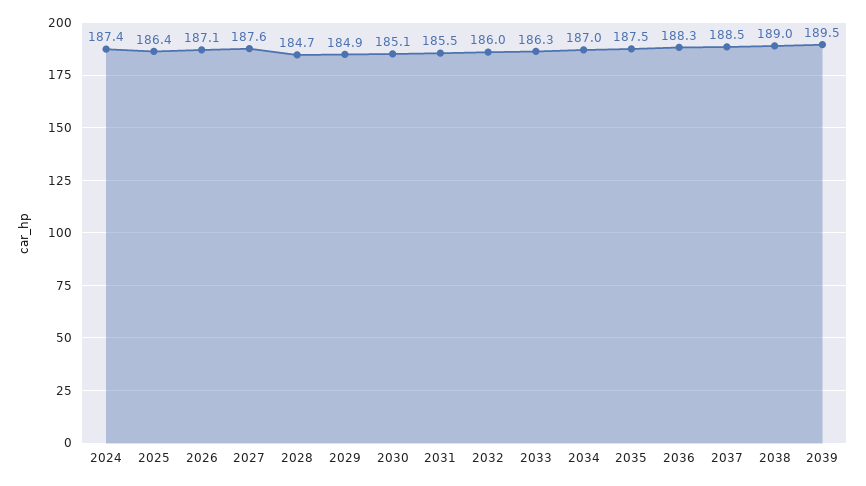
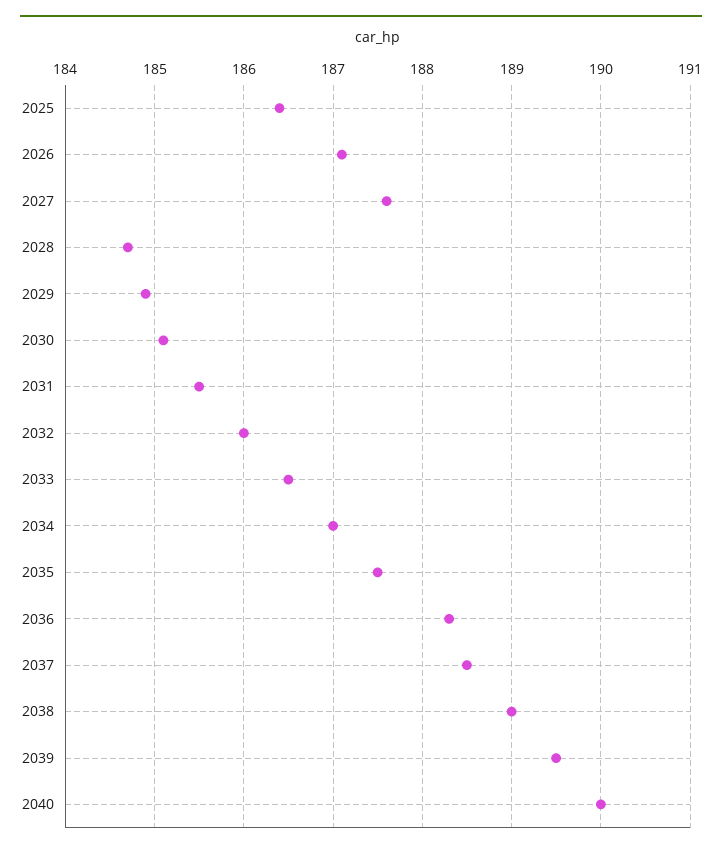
2024: 187.4 -> none
2033: 186.3 -> 186.5
2040: none -> 190

